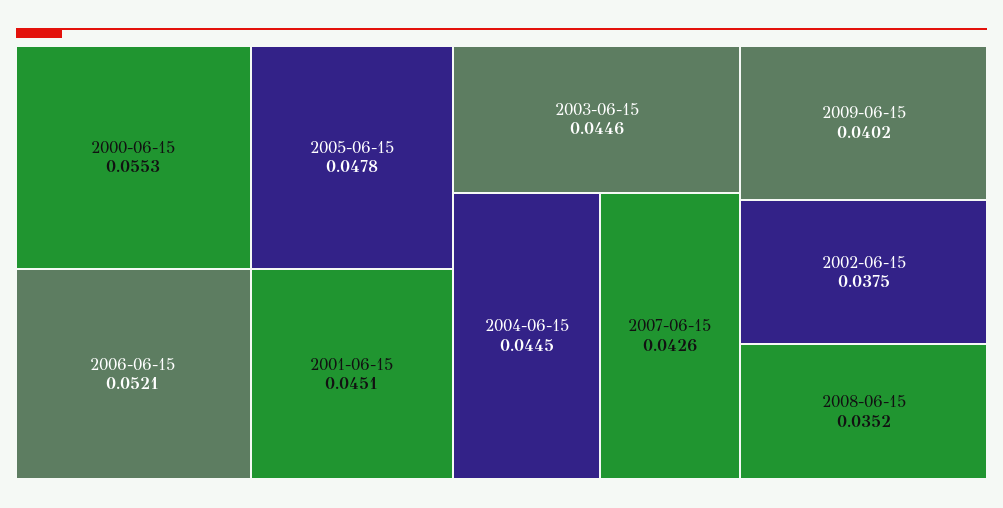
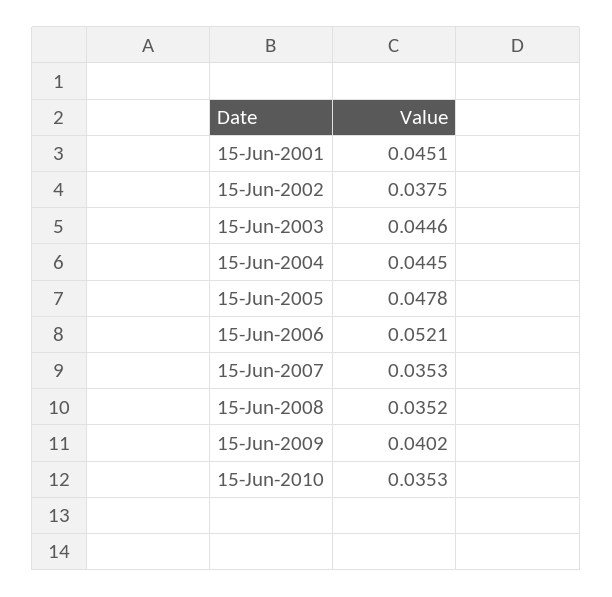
2000-06-15: 0.0553 -> none
2007-06-15: 0.0426 -> 0.0353
15-Jun-2010: none -> 0.0353

